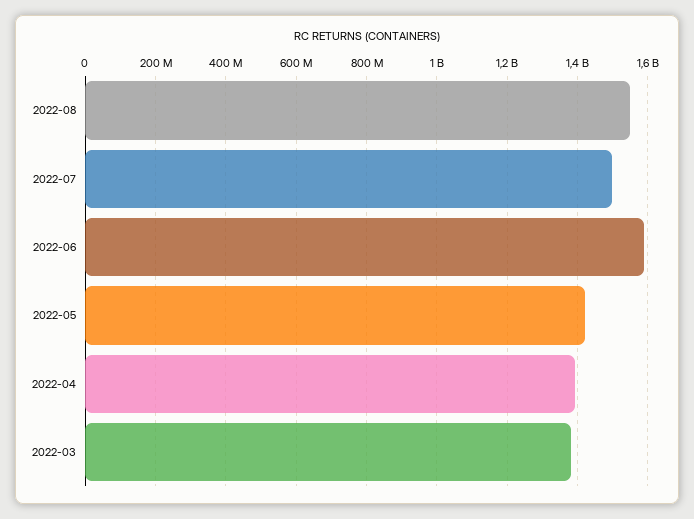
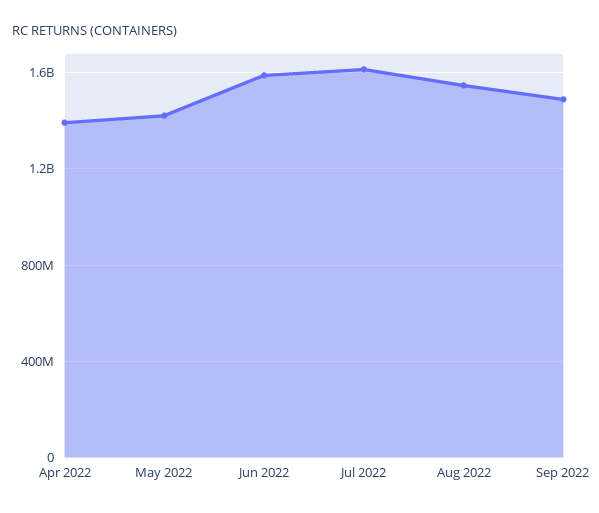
2022-07: 1500000000 -> 1600000000
2022-03: 1380000000 -> none
Sep 2022: none -> 1500000000

